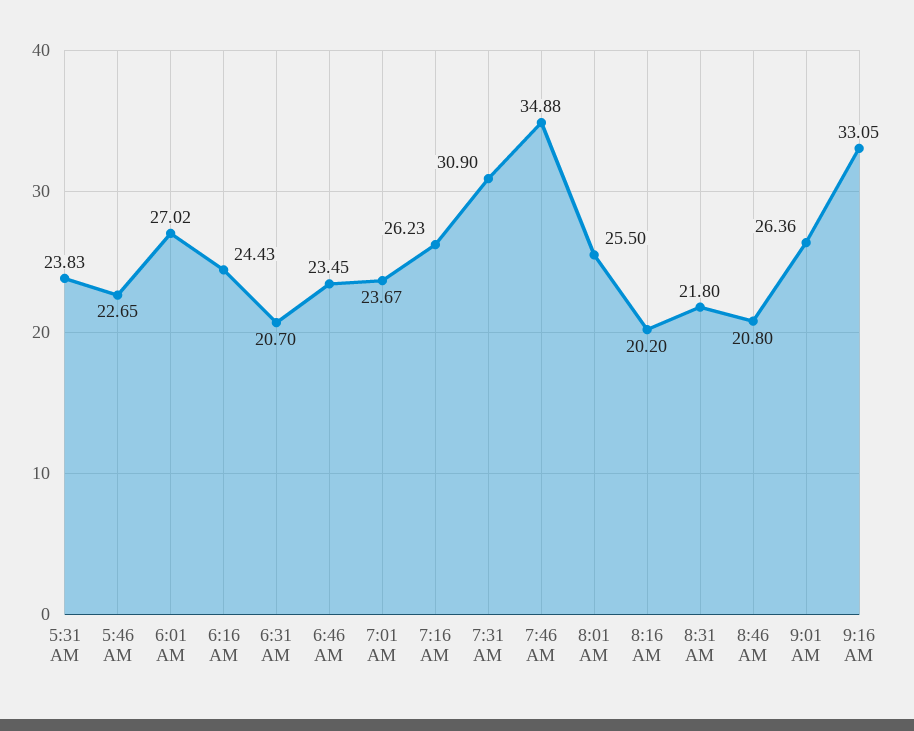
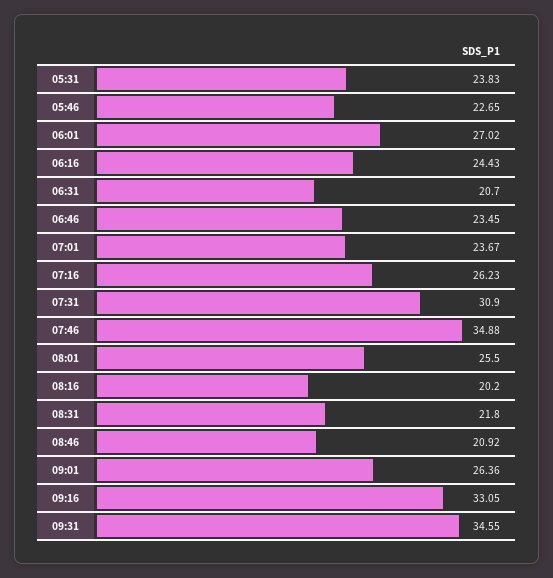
8:46 AM: 20.8 -> 20.92
09:31: none -> 34.55

